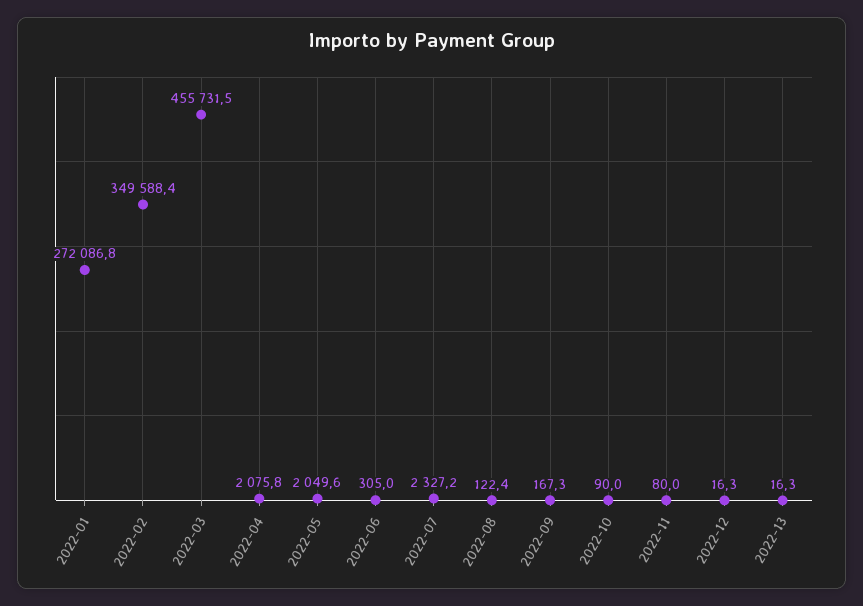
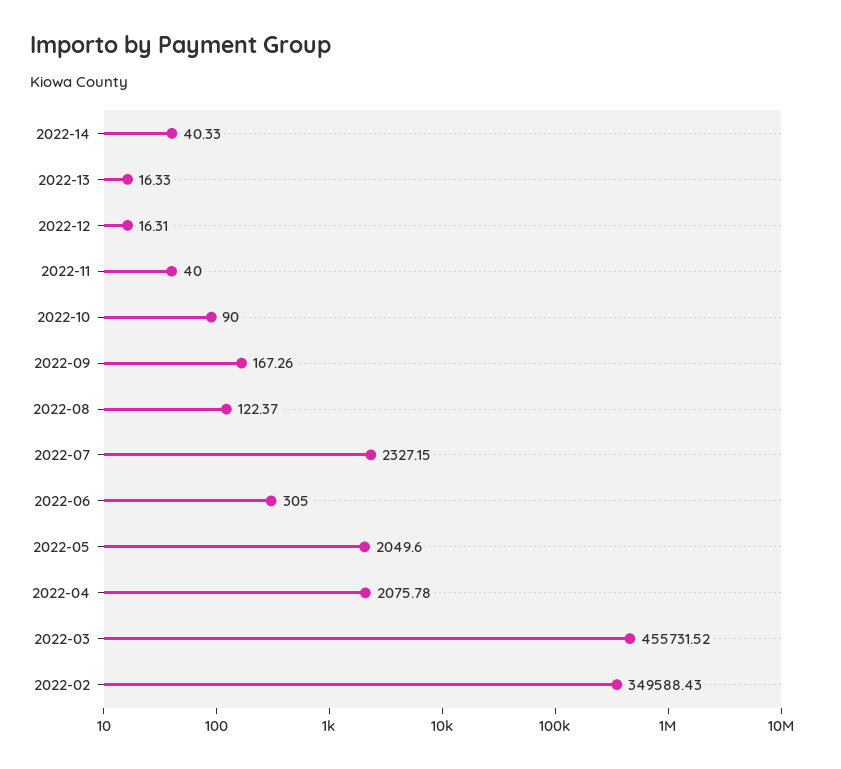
2022-01: 272086.8 -> none
2022-11: 80 -> 40
2022-14: none -> 40.33

